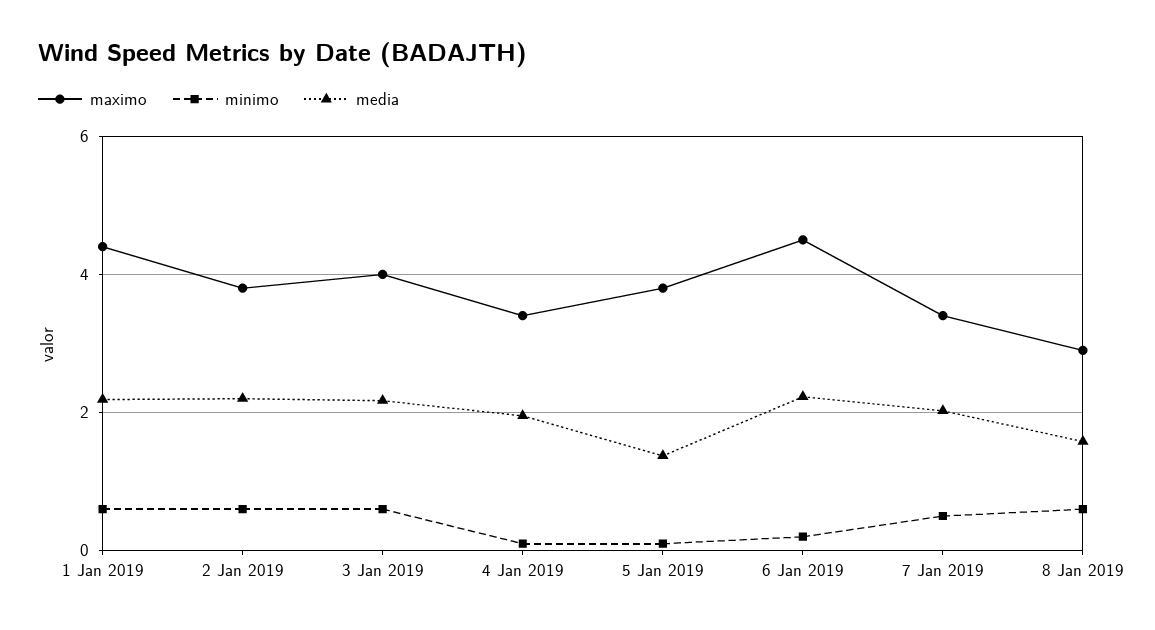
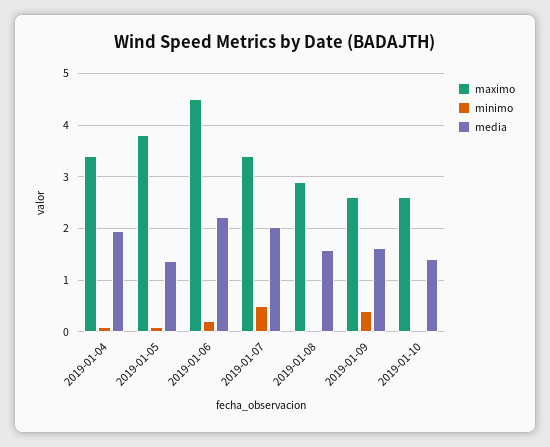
maximo, 1 Jan 2019: 4.4 -> none
minimo, 1 Jan 2019: 0.6 -> none
media, 1 Jan 2019: 2.2 -> none
maximo, 2 Jan 2019: 3.8 -> none
minimo, 2 Jan 2019: 0.6 -> none
media, 2 Jan 2019: 2.2 -> none
maximo, 3 Jan 2019: 4 -> none
minimo, 3 Jan 2019: 0.6 -> none
media, 3 Jan 2019: 2.2 -> none
minimo, 8 Jan 2019: 0.6 -> 0
maximo, 2019-01-09: none -> 2.6
minimo, 2019-01-09: none -> 0.4
media, 2019-01-09: none -> 1.6
maximo, 2019-01-10: none -> 2.6
minimo, 2019-01-10: none -> 0
media, 2019-01-10: none -> 1.4

